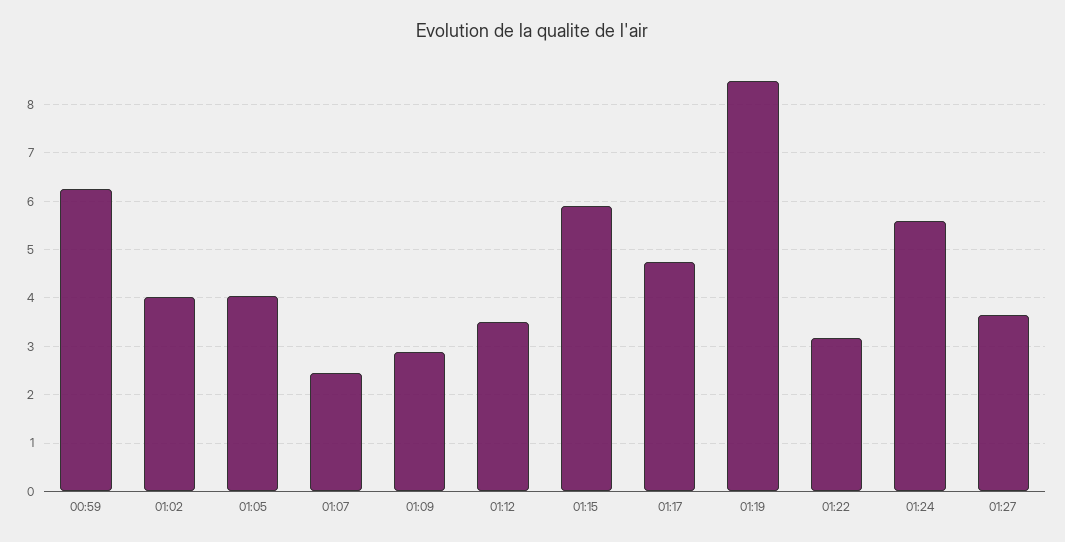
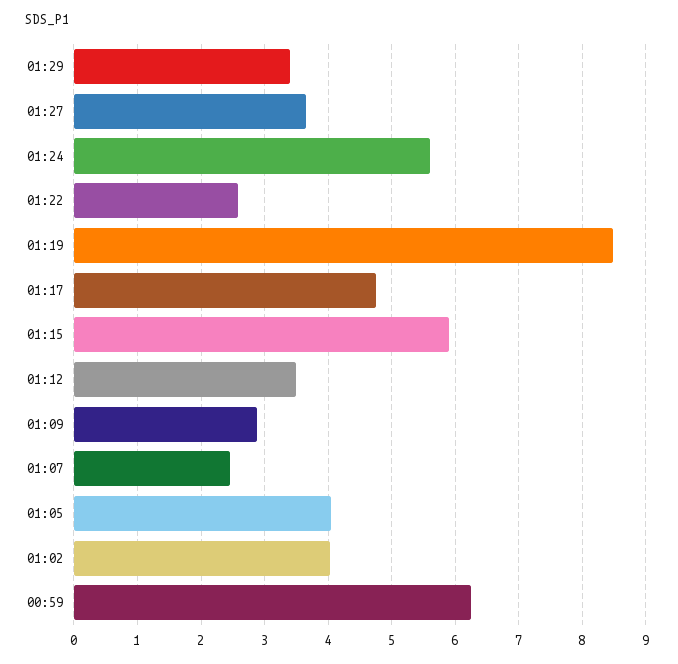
01:22: 3.2 -> 2.6
01:29: none -> 3.4

